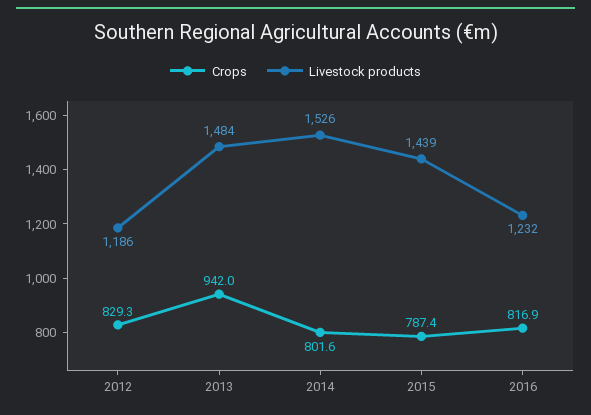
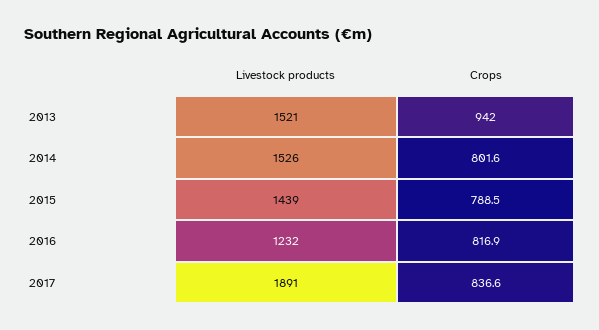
Crops, 2012: 829.3 -> none
Livestock products, 2012: 1186 -> none
Livestock products, 2013: 1484 -> 1521
Crops, 2015: 787.4 -> 788.5
Livestock products, 2017: none -> 1891
Crops, 2017: none -> 836.6

